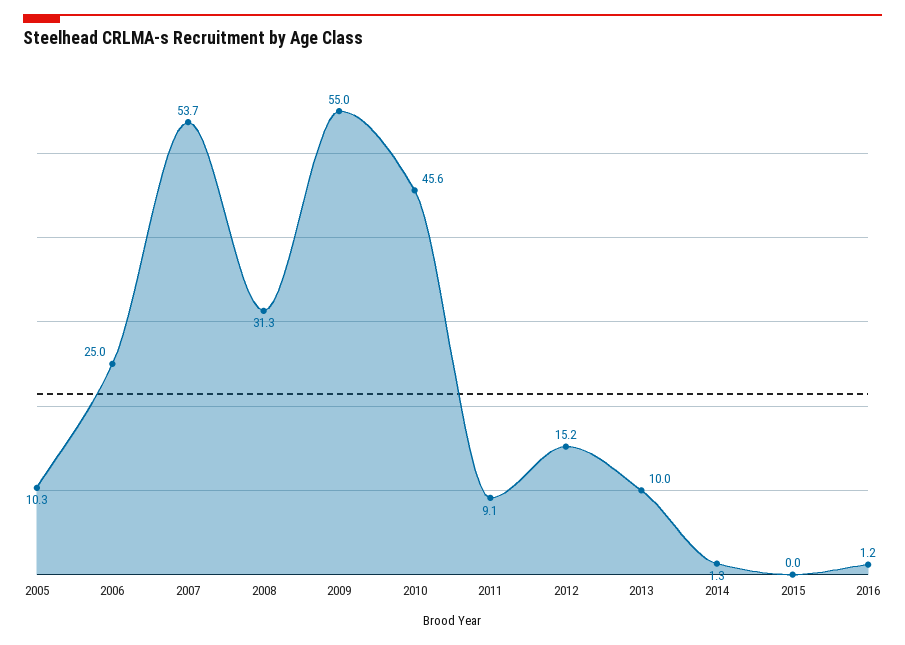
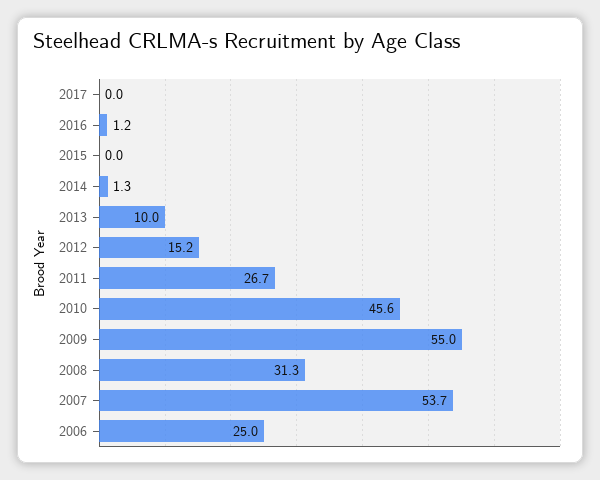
2005: 10.3 -> none
2011: 9.1 -> 26.7
2017: none -> 0

